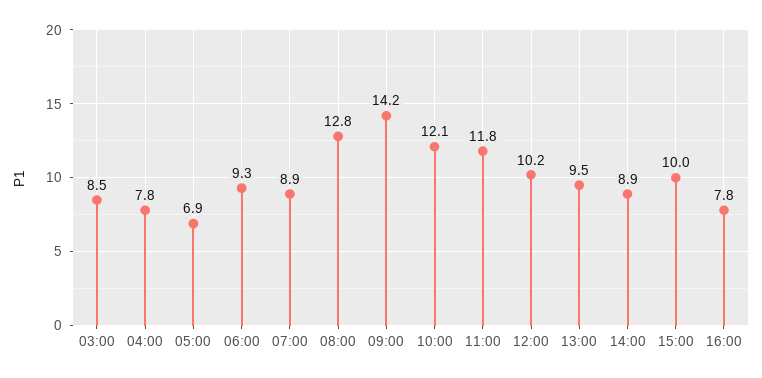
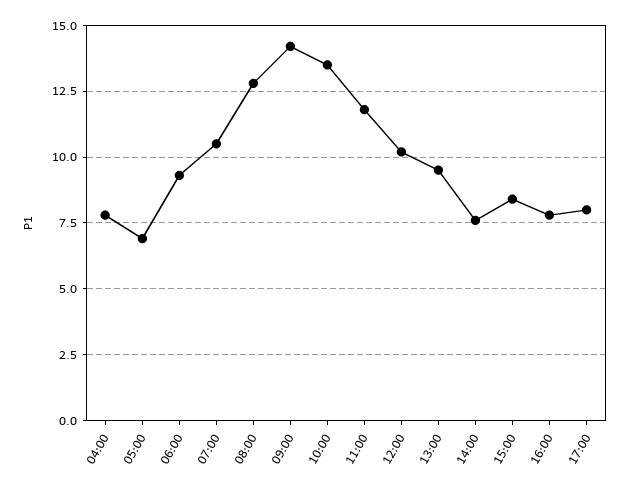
03:00: 8.5 -> none
07:00: 8.9 -> 10.5
10:00: 12.1 -> 13.5
14:00: 8.9 -> 7.5
15:00: 10 -> 8.5
17:00: none -> 8

